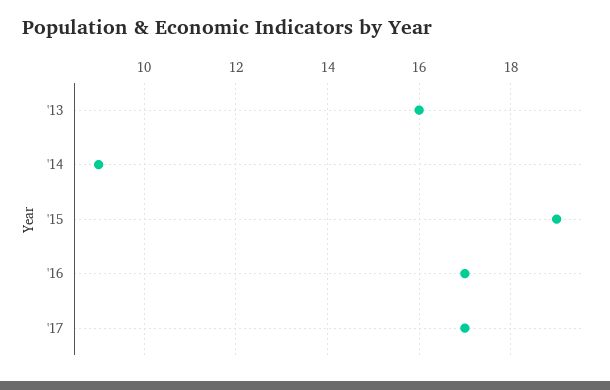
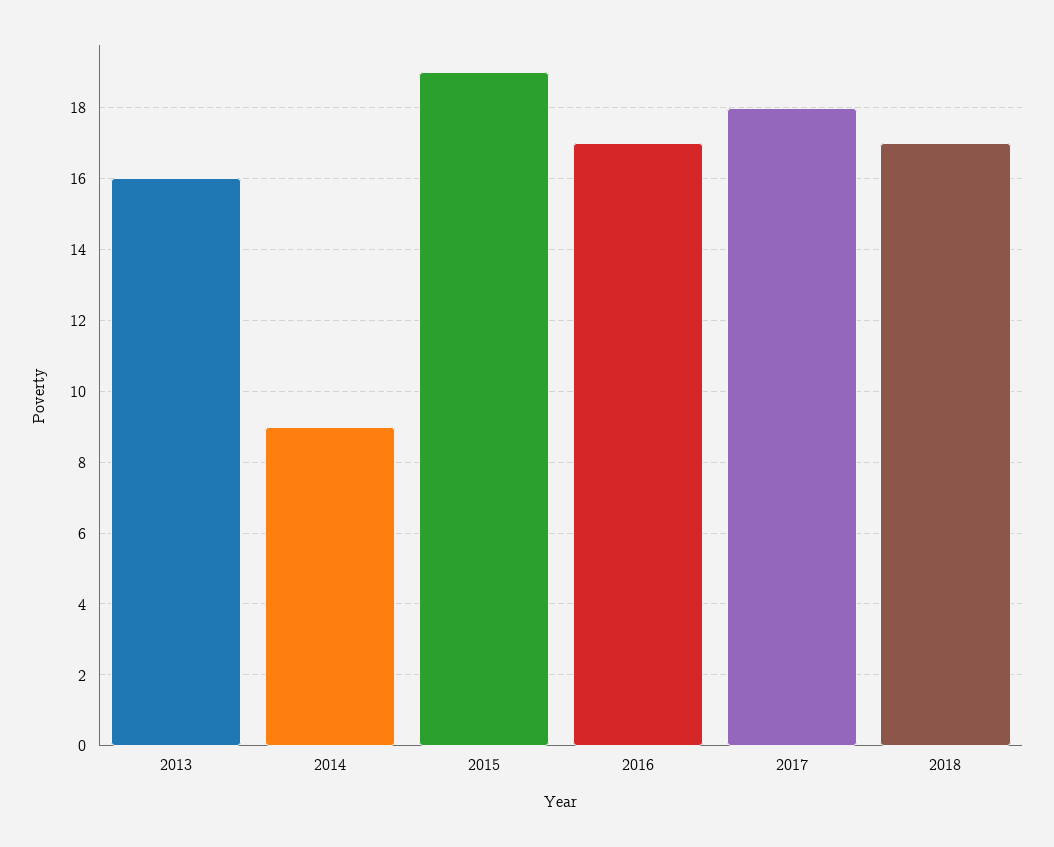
'17: 17 -> 18
2018: none -> 17

